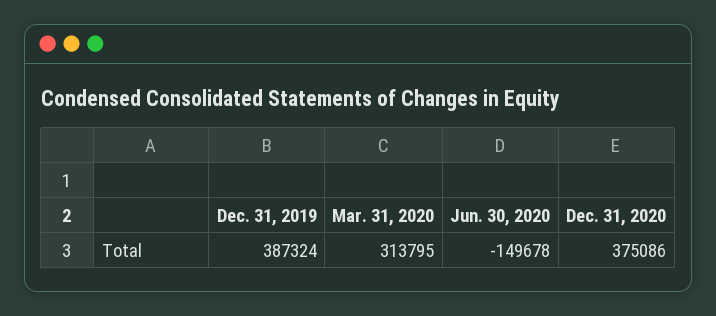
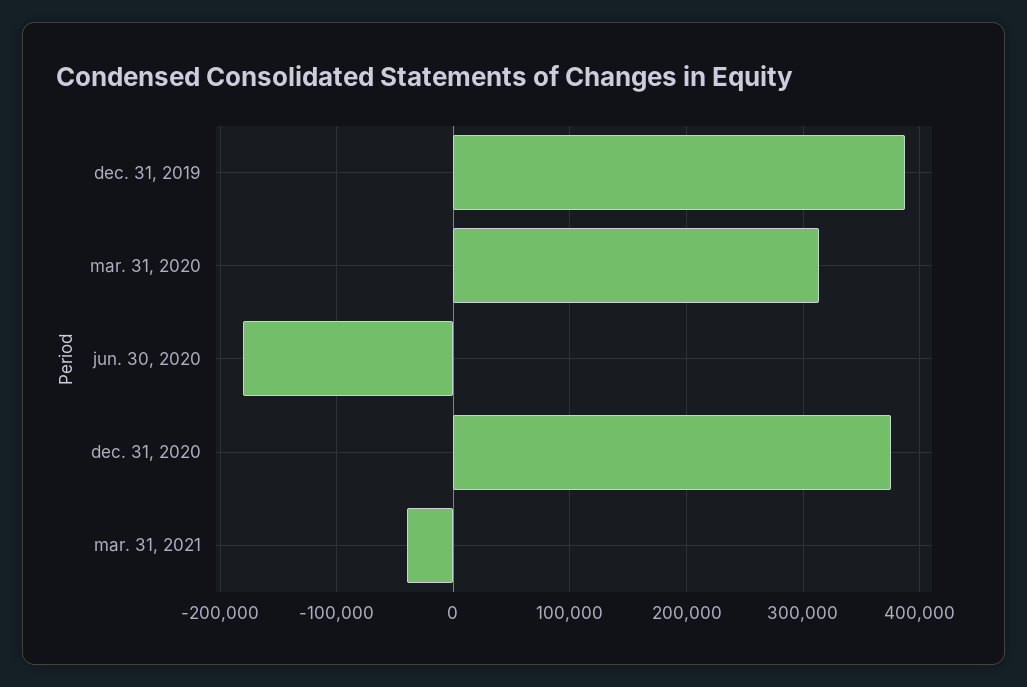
Jun. 30, 2020: -149678 -> -180000
mar. 31, 2021: none -> -40000

